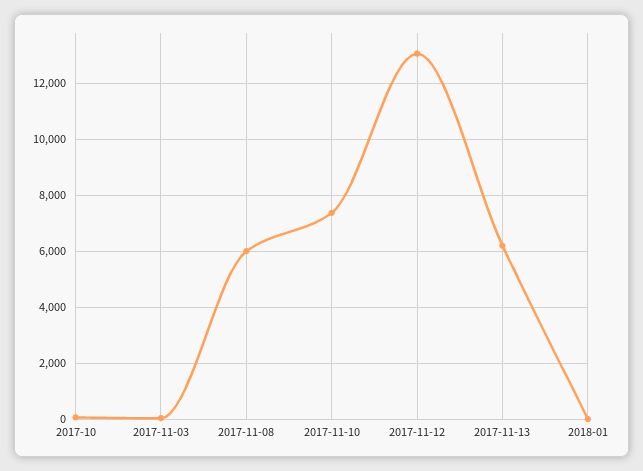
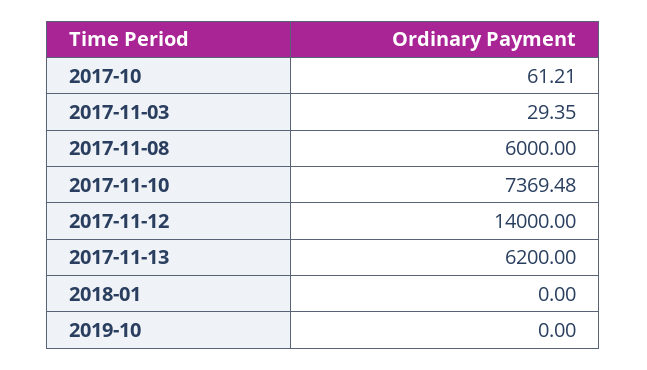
2017-11-12: 13000 -> 14000
2019-10: none -> 0

